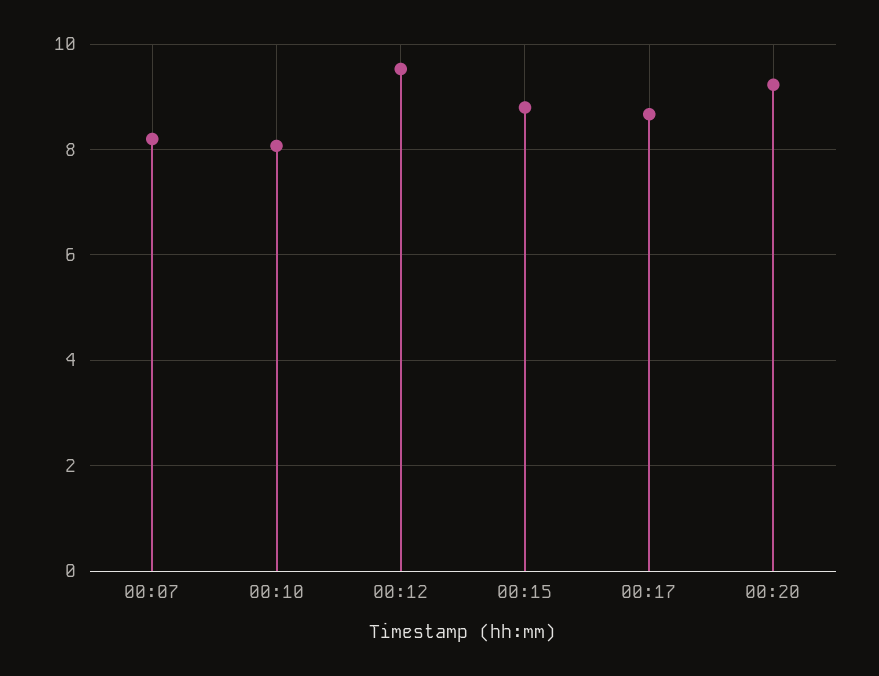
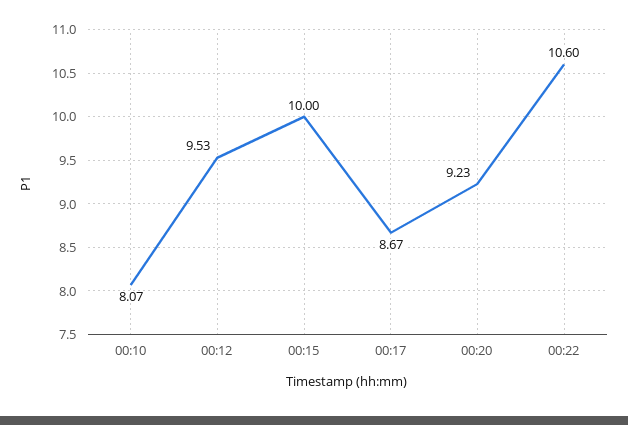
00:07: 8.2 -> none
00:15: 8.8 -> 10
00:22: none -> 10.6

